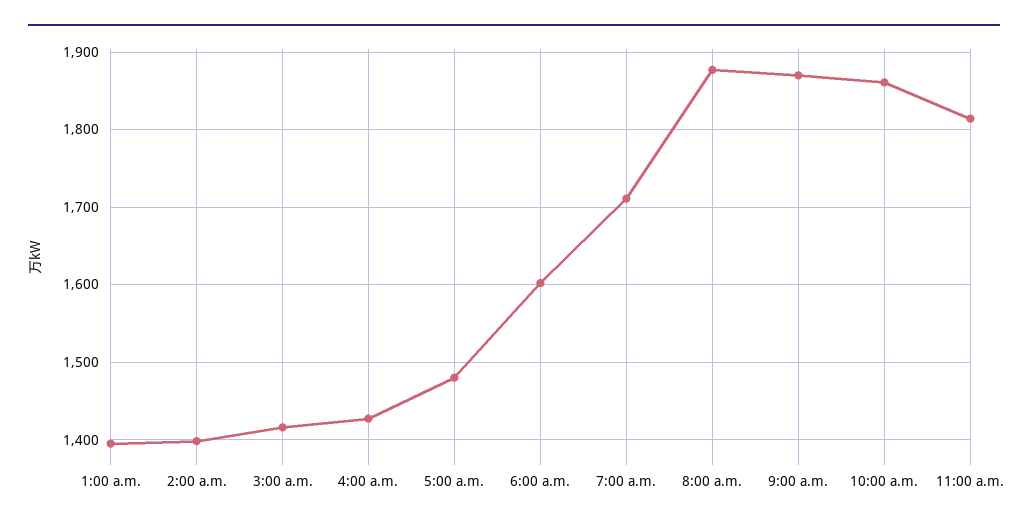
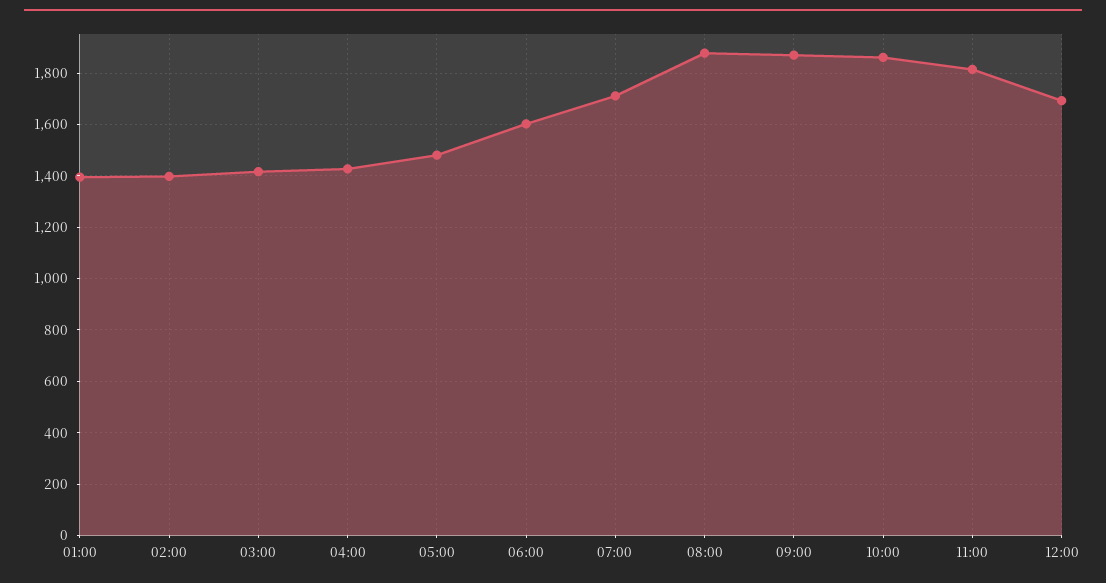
12:00: none -> 1700

